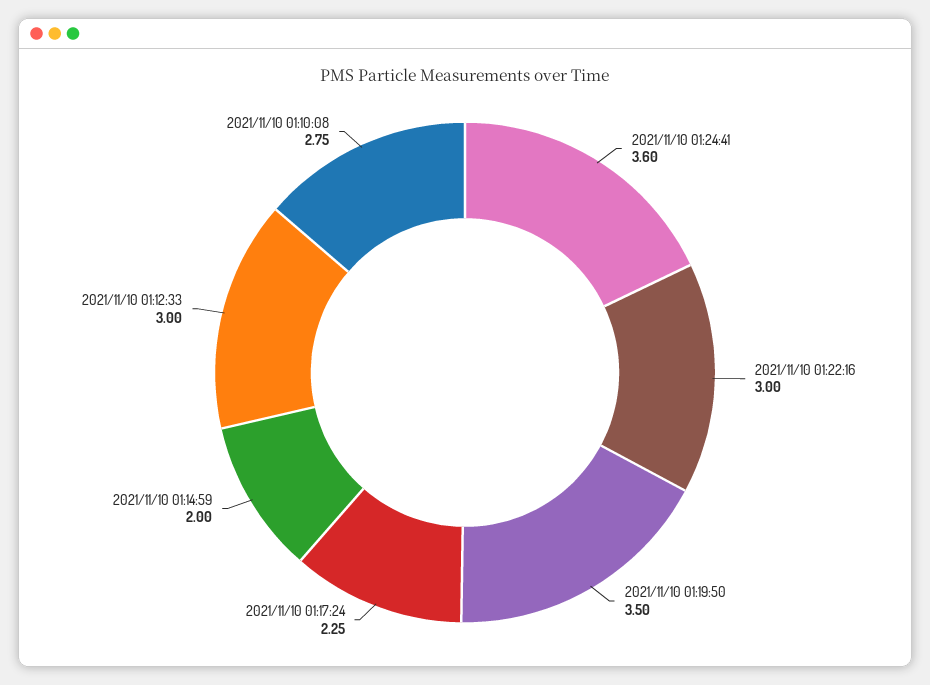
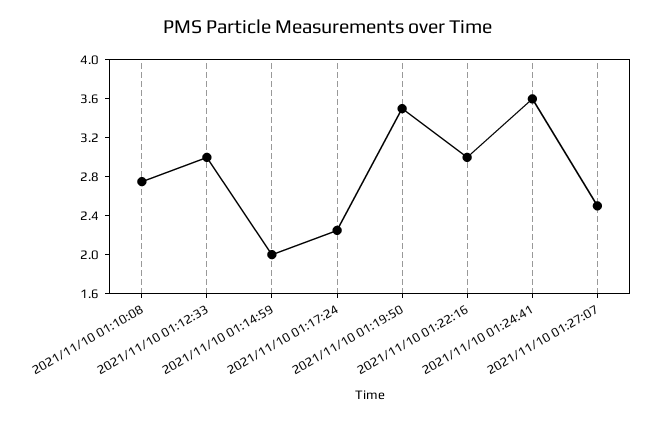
2021/11/10 01:27:07: none -> 2.5

